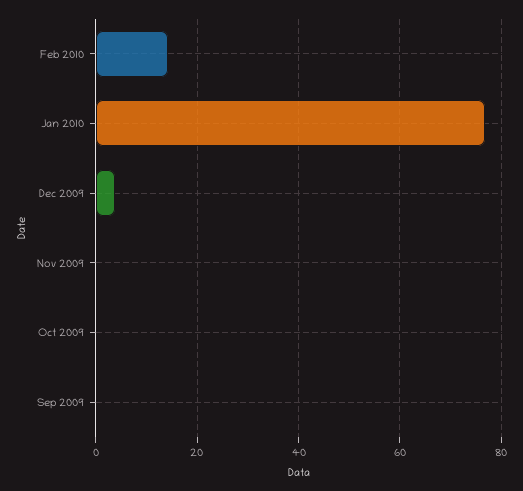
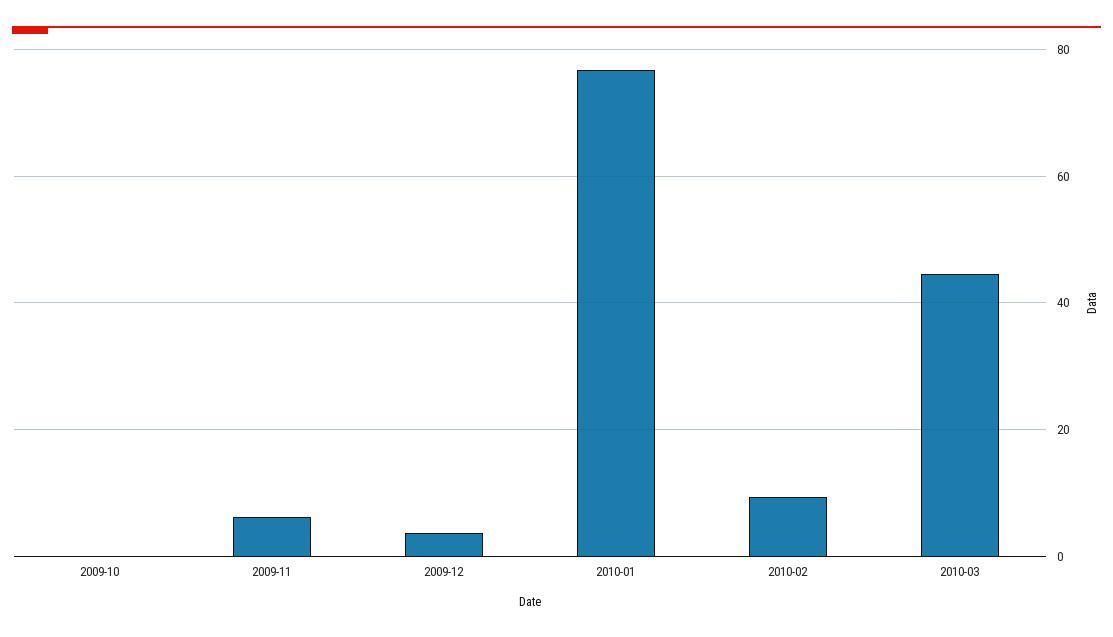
Feb 2010: 14 -> 10
Nov 2009: 0 -> 6
Sep 2009: 0 -> none
2010-03: none -> 44

